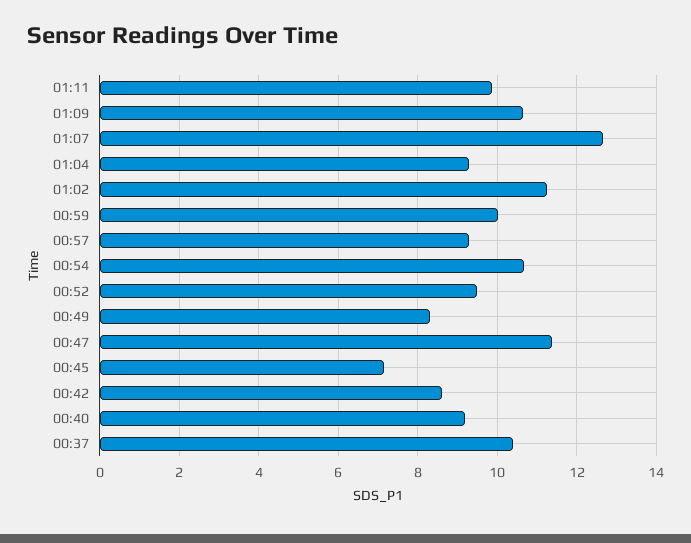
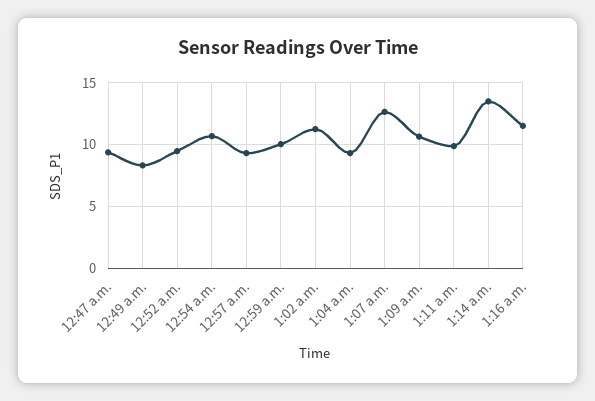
00:47: 11.4 -> 9.5
00:45: 7.2 -> none
00:42: 8.6 -> none
00:40: 9.2 -> none
00:37: 10.4 -> none
1:14 a.m.: none -> 13.5
1:16 a.m.: none -> 11.5

